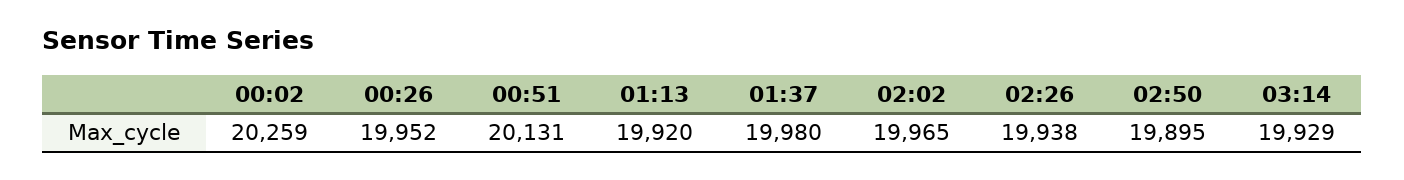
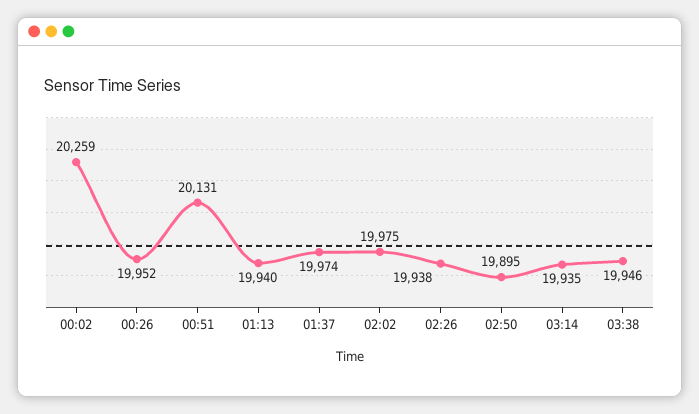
01:13: 19920 -> 19940
01:37: 19980 -> 19974
02:02: 19965 -> 19975
03:14: 19929 -> 19935
03:38: none -> 19946

